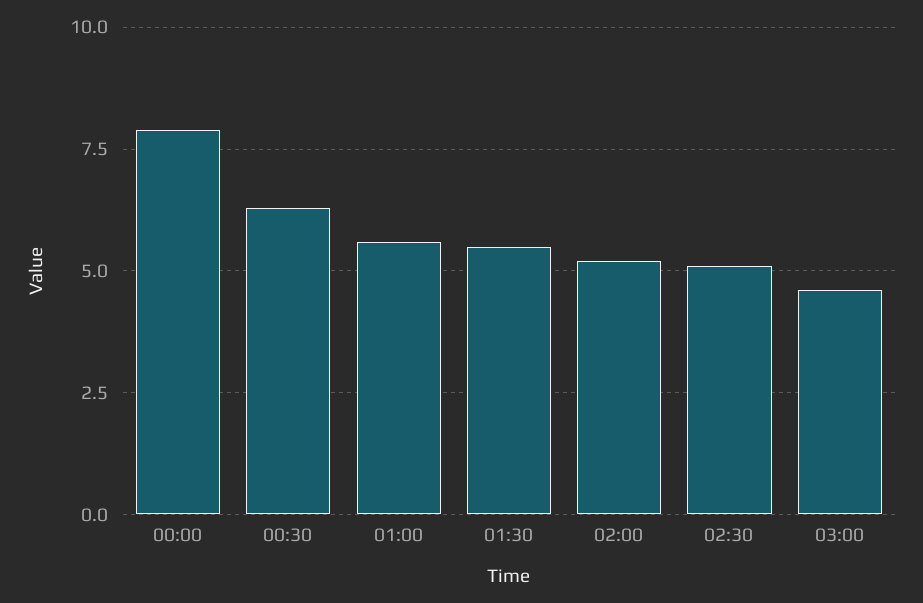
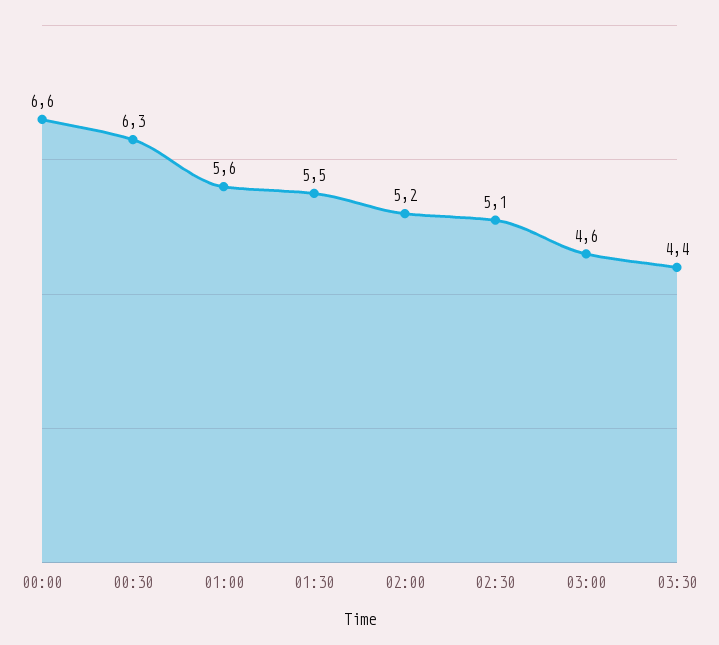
00:00: 8 -> 6.6
03:30: none -> 4.4

